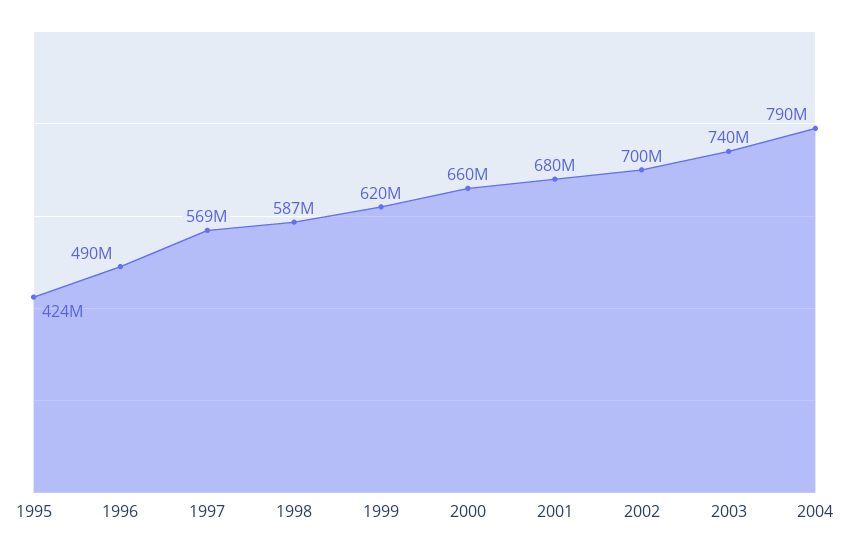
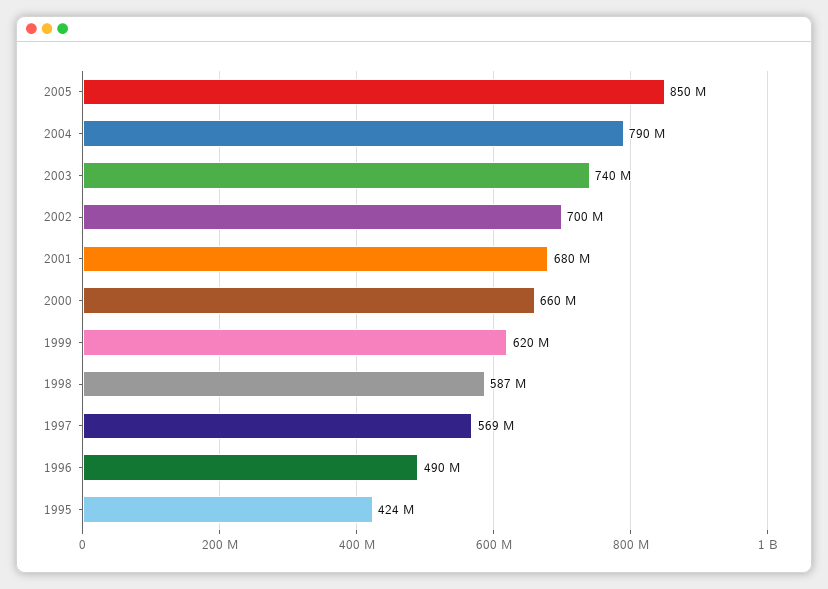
2005: none -> 850000000

